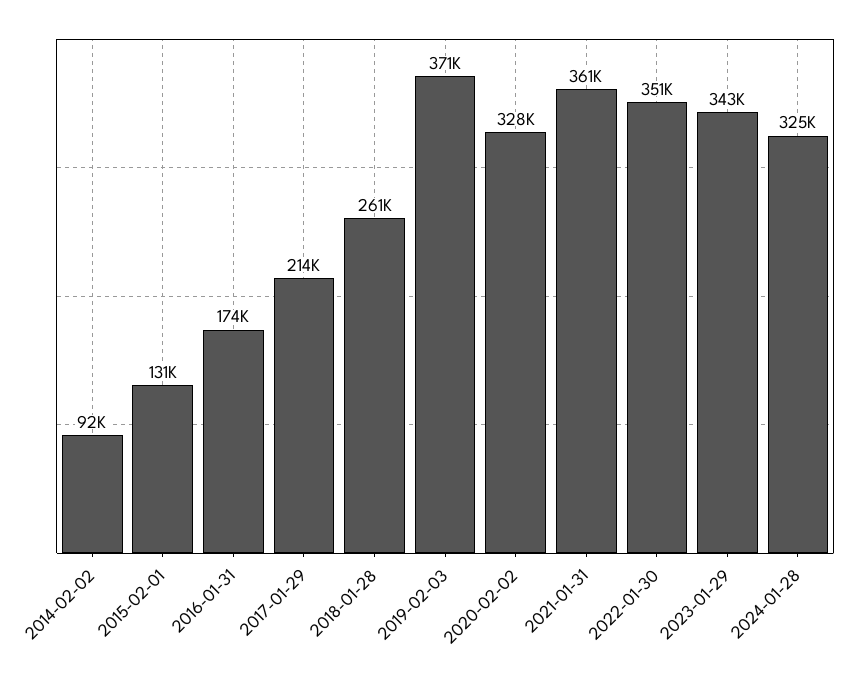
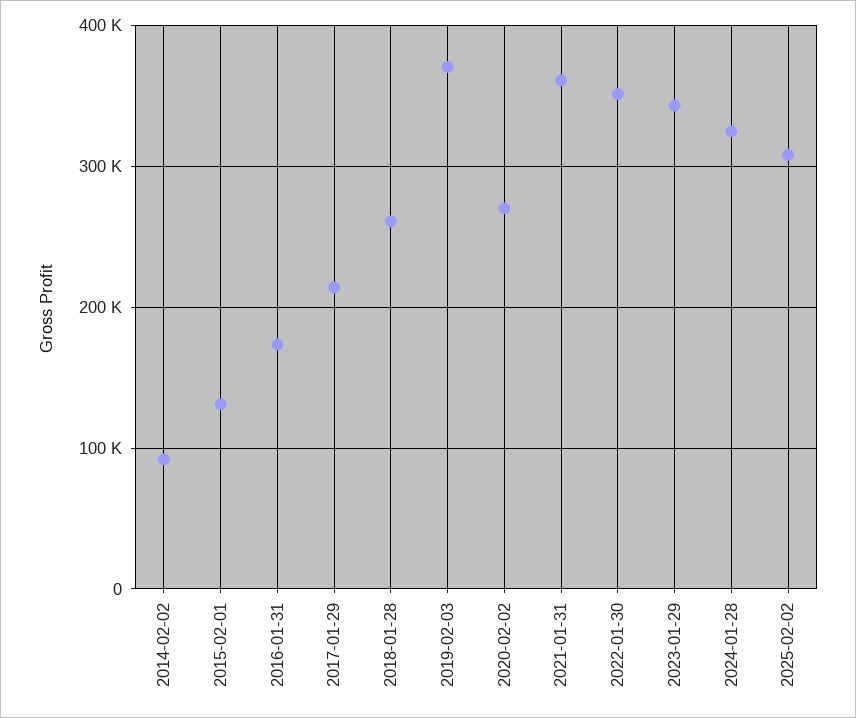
2020-02-02: 328000 -> 270000
2025-02-02: none -> 310000

